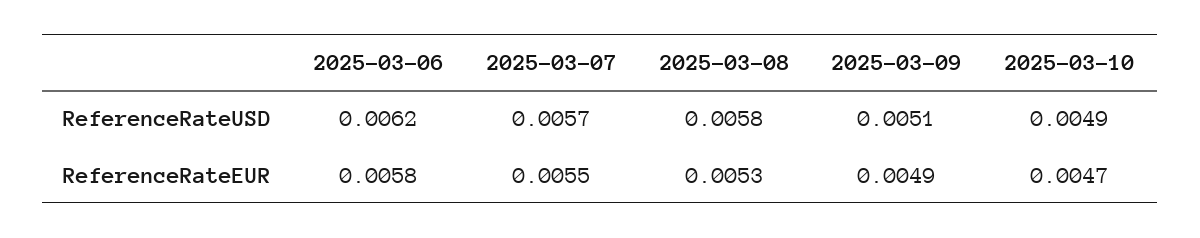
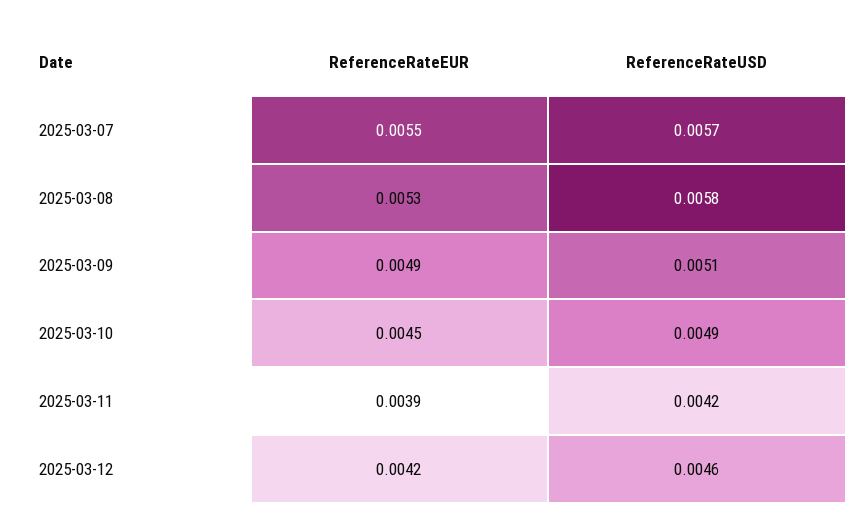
2025-03-06, ReferenceRateUSD: 0.0062 -> none
2025-03-06, ReferenceRateEUR: 0.0058 -> none
2025-03-10, ReferenceRateEUR: 0.0047 -> 0.0045
2025-03-11, ReferenceRateEUR: none -> 0.0039
2025-03-11, ReferenceRateUSD: none -> 0.0042
2025-03-12, ReferenceRateEUR: none -> 0.0042
2025-03-12, ReferenceRateUSD: none -> 0.0046

